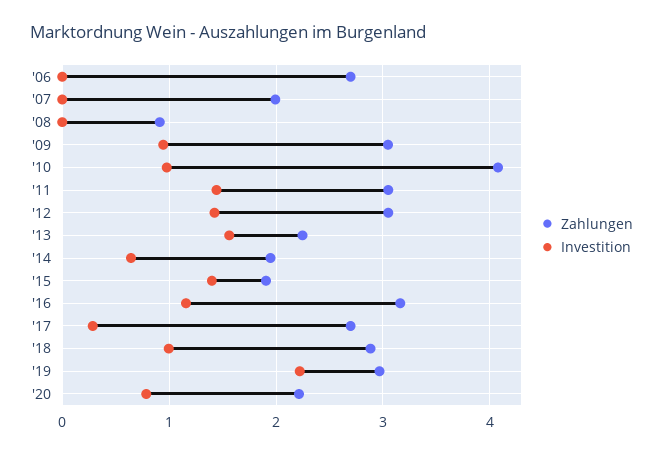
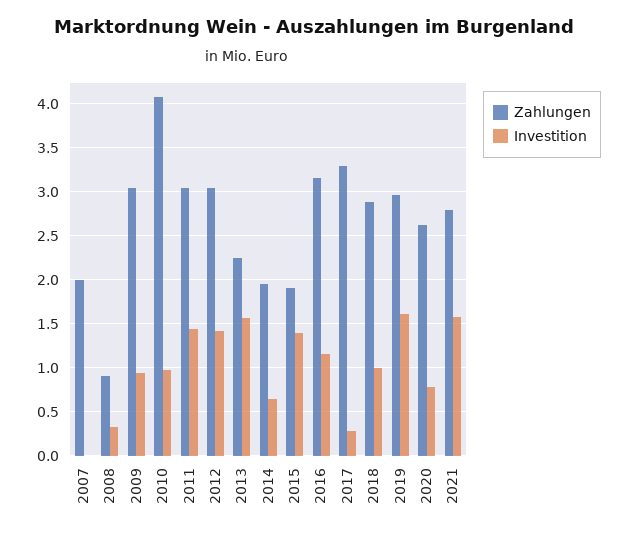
Zahlungen, '06: 2.7 -> none
Investition, '06: 0 -> none
Investition, '08: 0 -> 0.3
Zahlungen, '17: 2.7 -> 3.3
Investition, '19: 2.2 -> 1.6
Zahlungen, '20: 2.2 -> 2.6
Zahlungen, 2021: none -> 2.8
Investition, 2021: none -> 1.6

